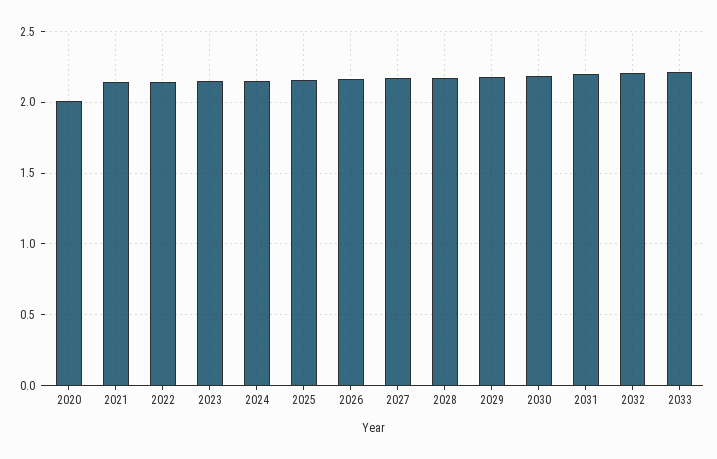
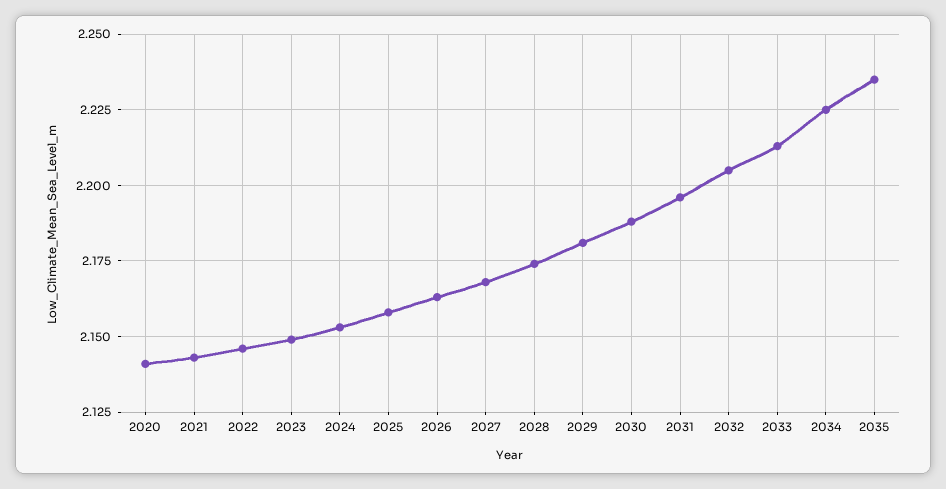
2020: 2 -> 2.14
2034: none -> 2.225
2035: none -> 2.235

